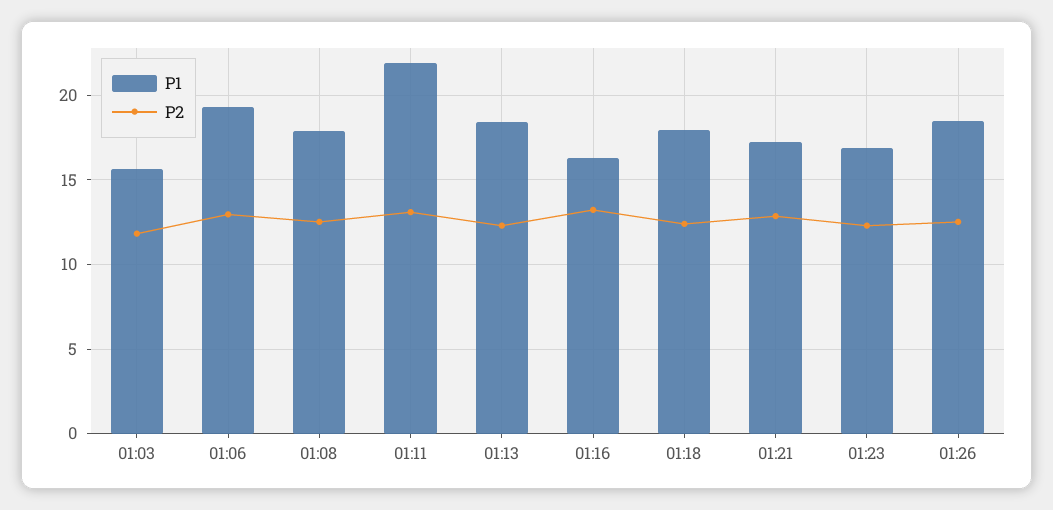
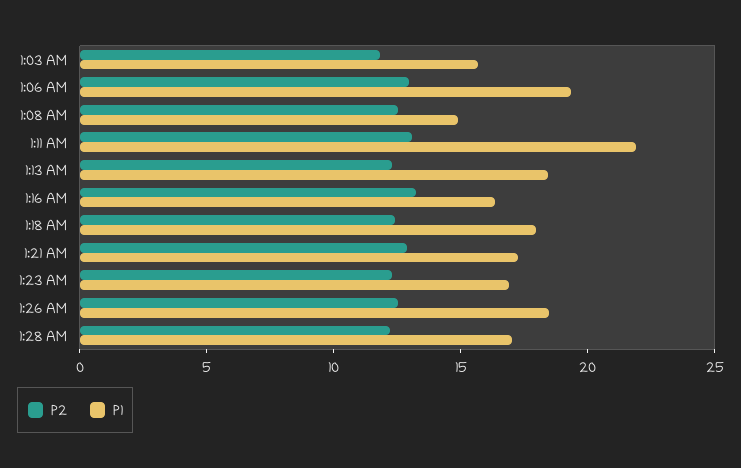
P1, 01:08: 18 -> 15
P2, 1:28 AM: none -> 12
P1, 1:28 AM: none -> 17

